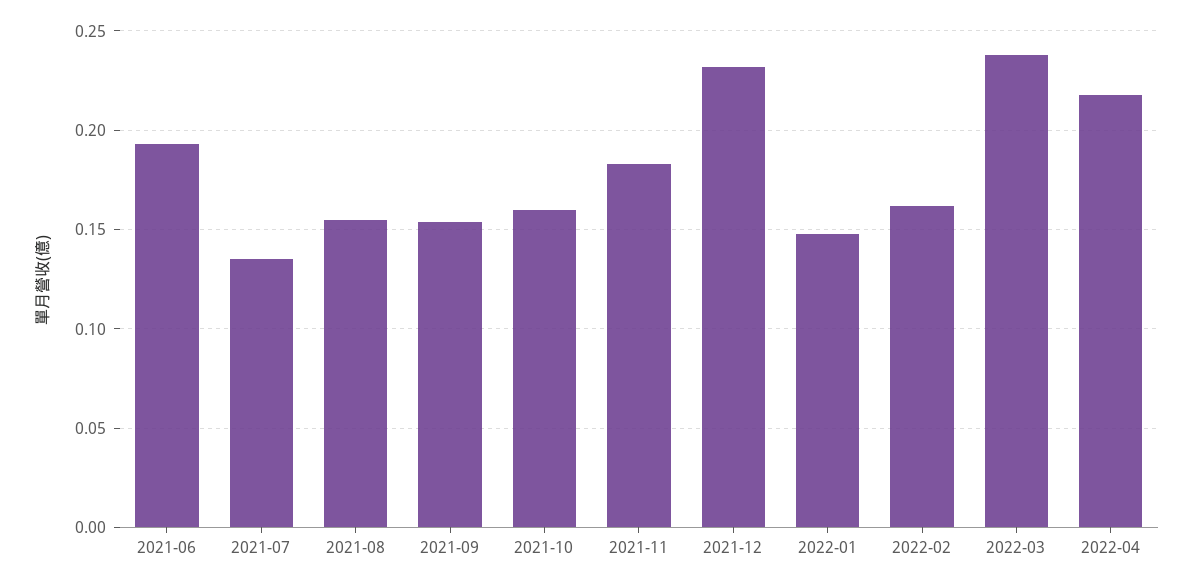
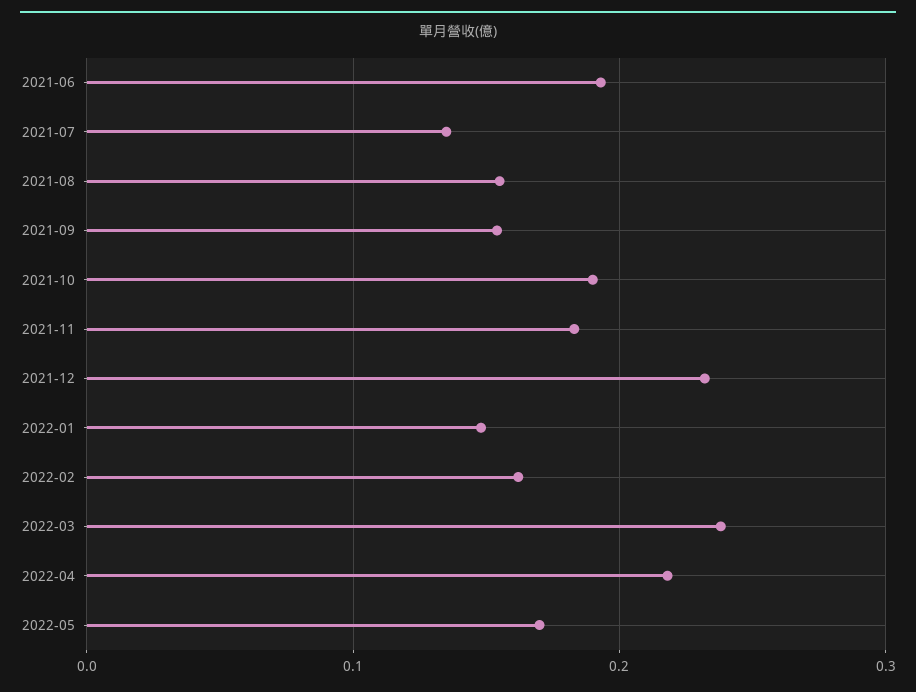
2021-10: 0.16 -> 0.19
2022-05: none -> 0.17

